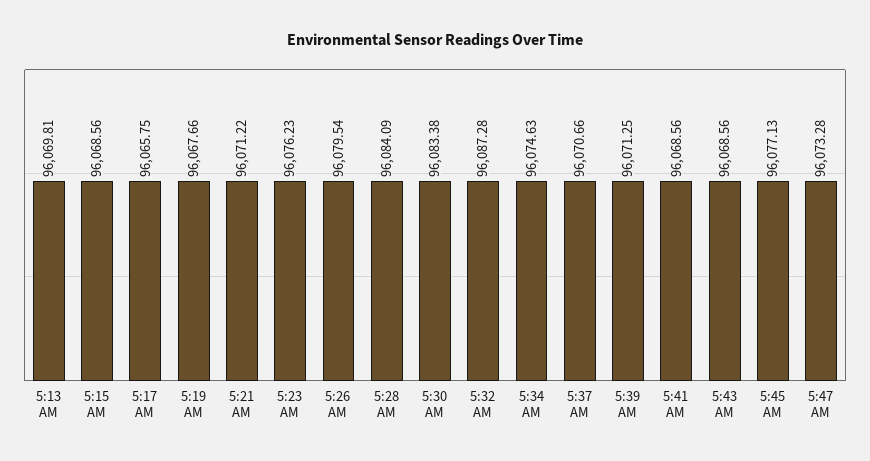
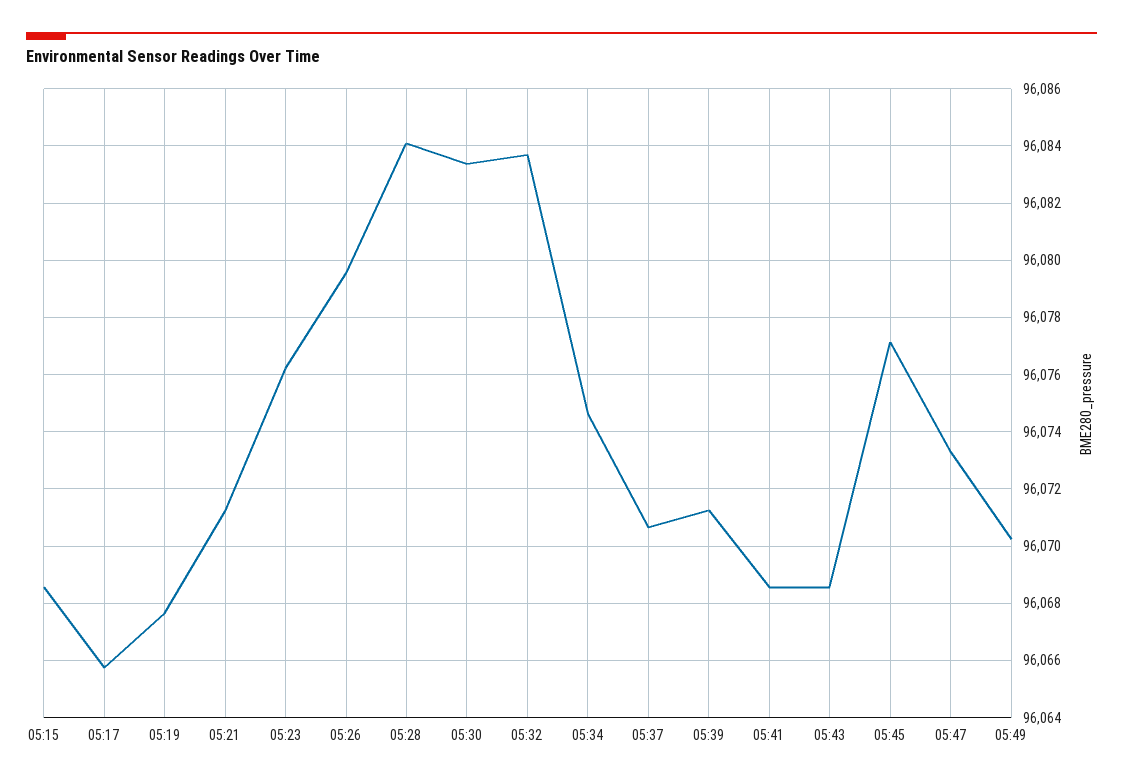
5:13 AM: 96069.81 -> none
5:32 AM: 96087.28 -> 96083.75
05:49: none -> 96070.25

